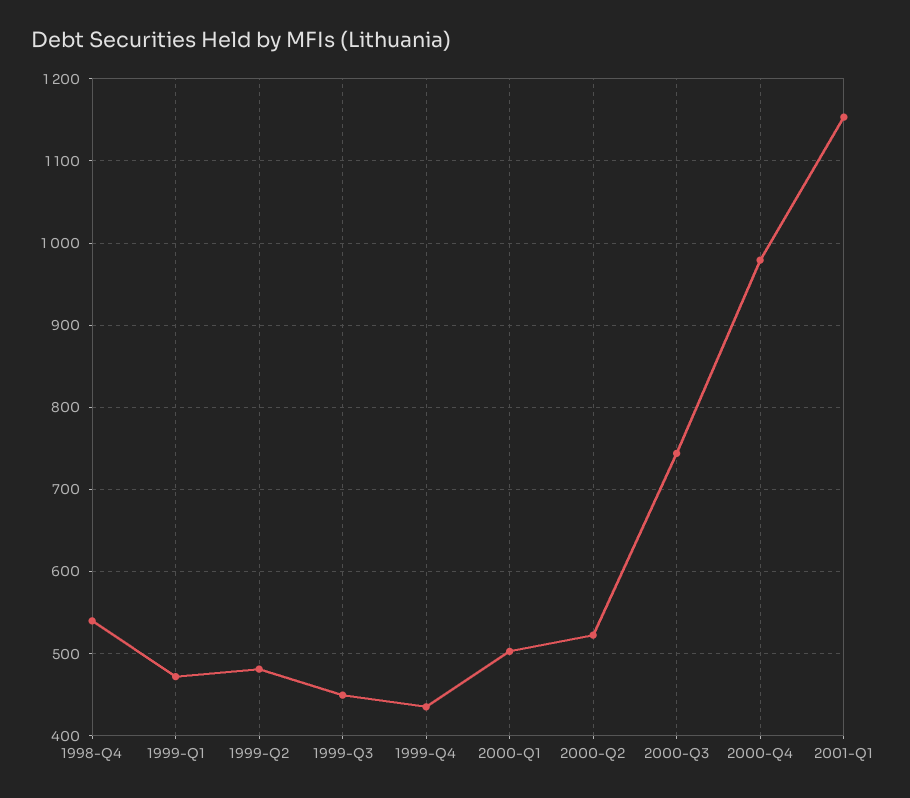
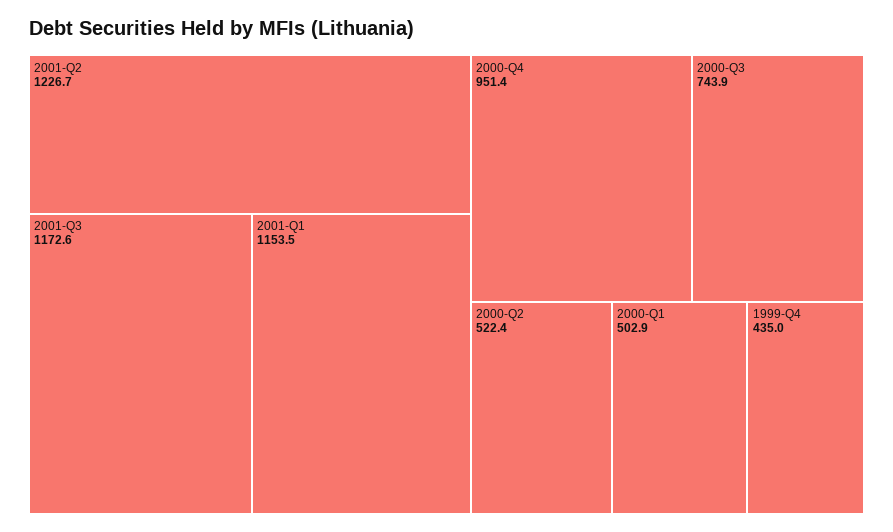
1998-Q4: 540 -> none
1999-Q1: 470 -> none
1999-Q2: 480 -> none
1999-Q3: 450 -> none
2000-Q4: 980 -> 951.4
2001-Q2: none -> 1226.7
2001-Q3: none -> 1172.6

